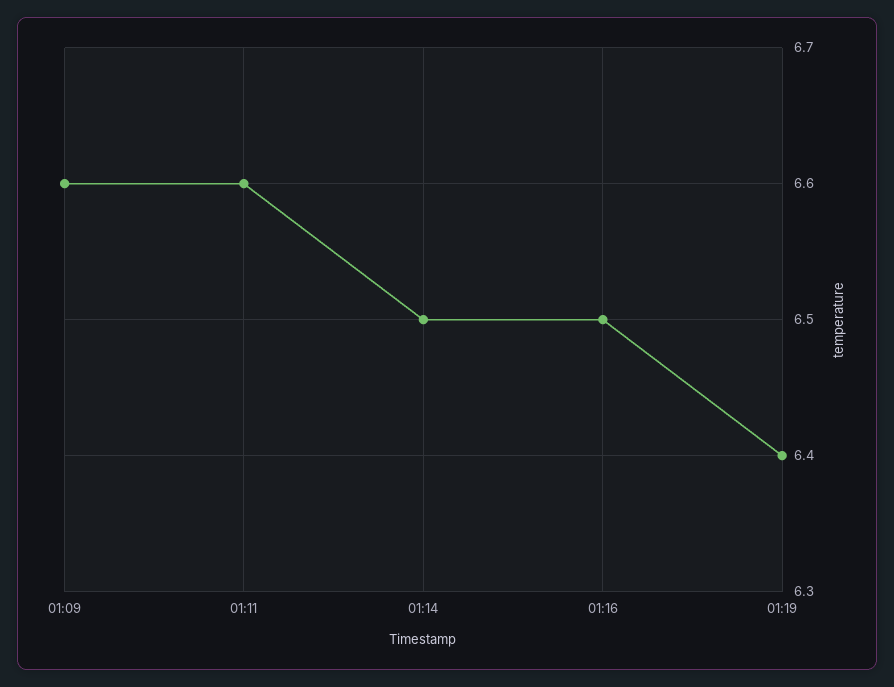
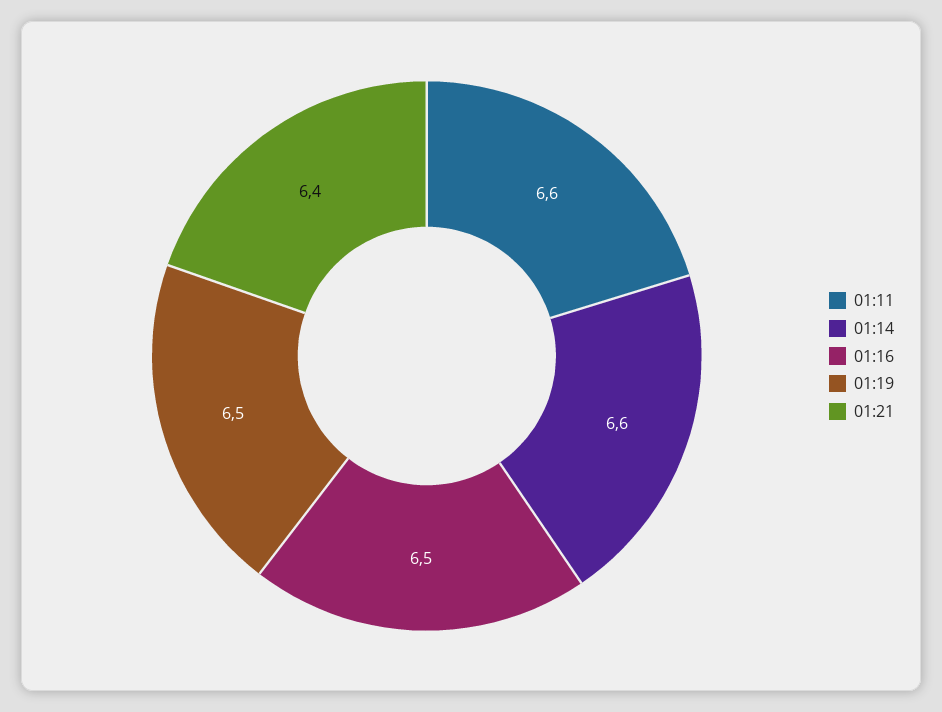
01:09: 6.6 -> none
01:14: 6.5 -> 6.6
01:19: 6.4 -> 6.5
01:21: none -> 6.4

